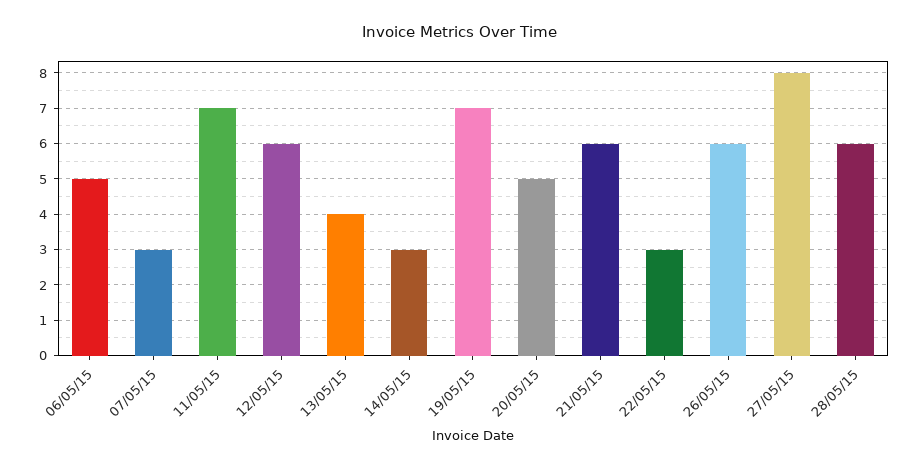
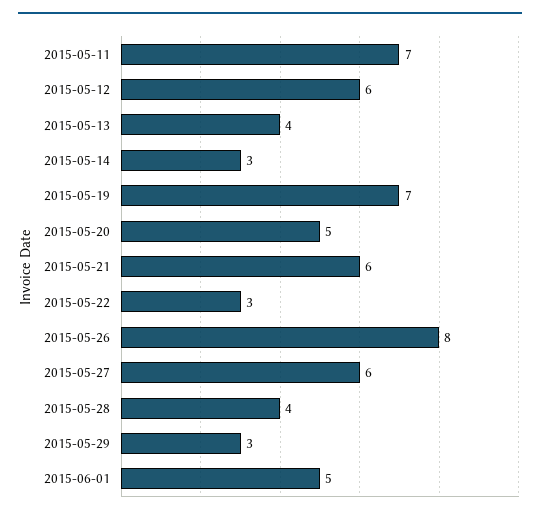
06/05/15: 5 -> none
07/05/15: 3 -> none
26/05/15: 6 -> 8
27/05/15: 8 -> 6
28/05/15: 6 -> 4
2015-05-29: none -> 3
2015-06-01: none -> 5

